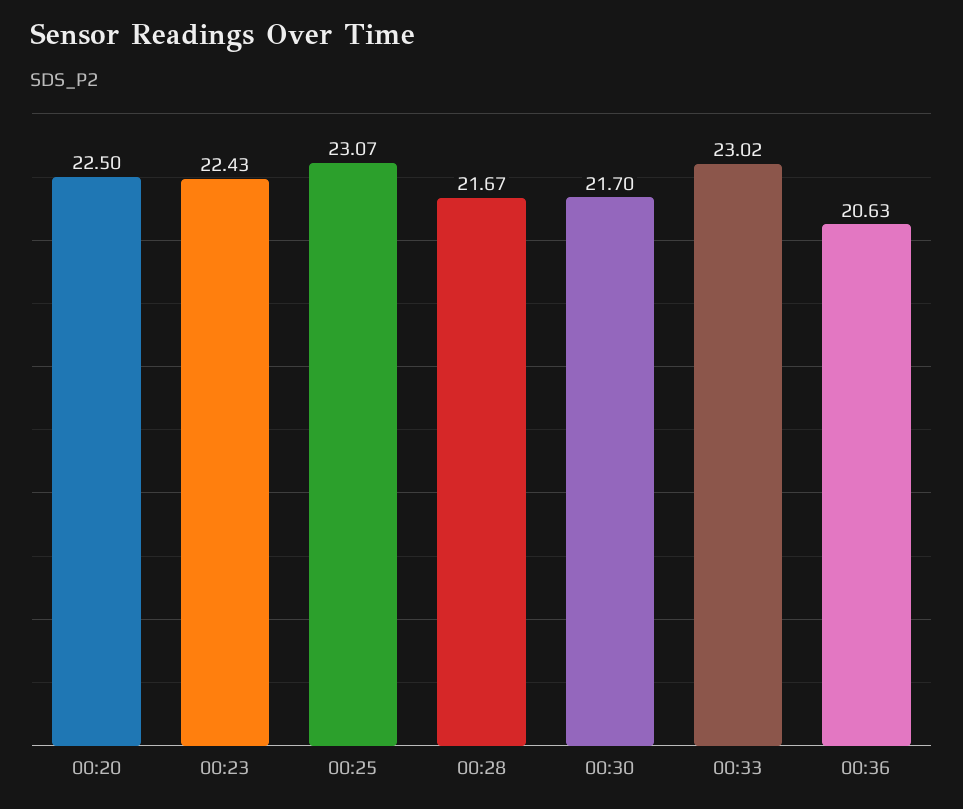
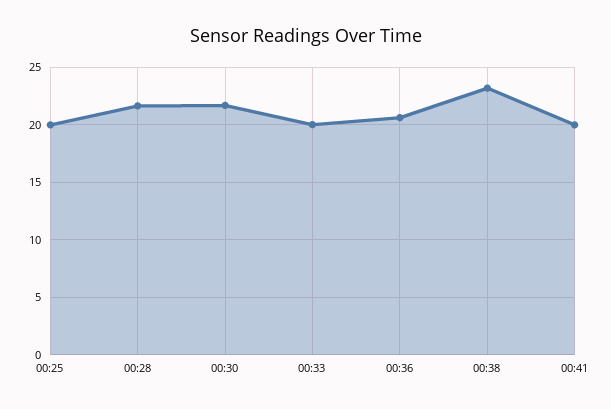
00:20: 22.5 -> none
00:23: 22.43 -> none
00:25: 23.07 -> 20
00:33: 23.02 -> 20
00:38: none -> 23
00:41: none -> 20

